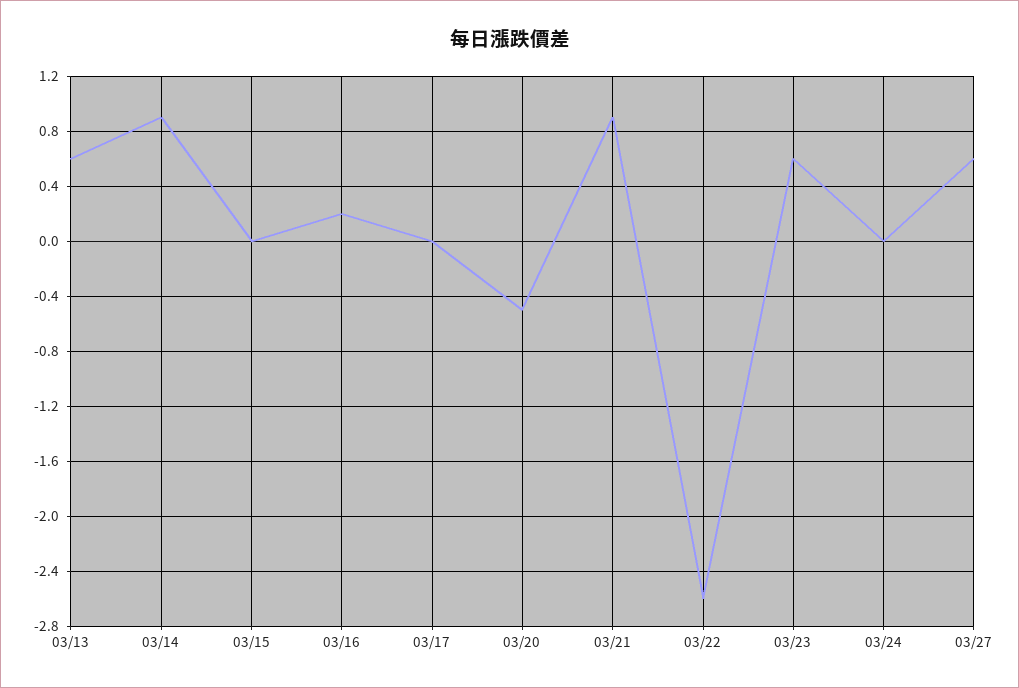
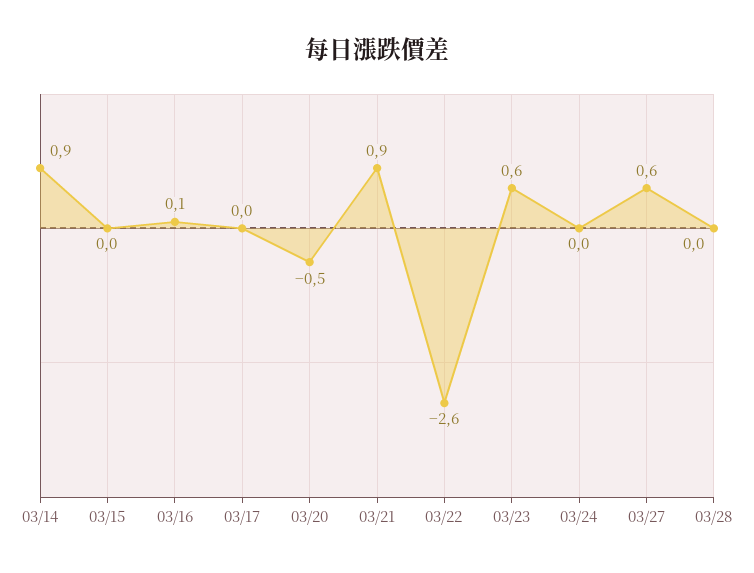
03/13: 0.6 -> none
03/16: 0.2 -> 0.1
03/28: none -> 0

